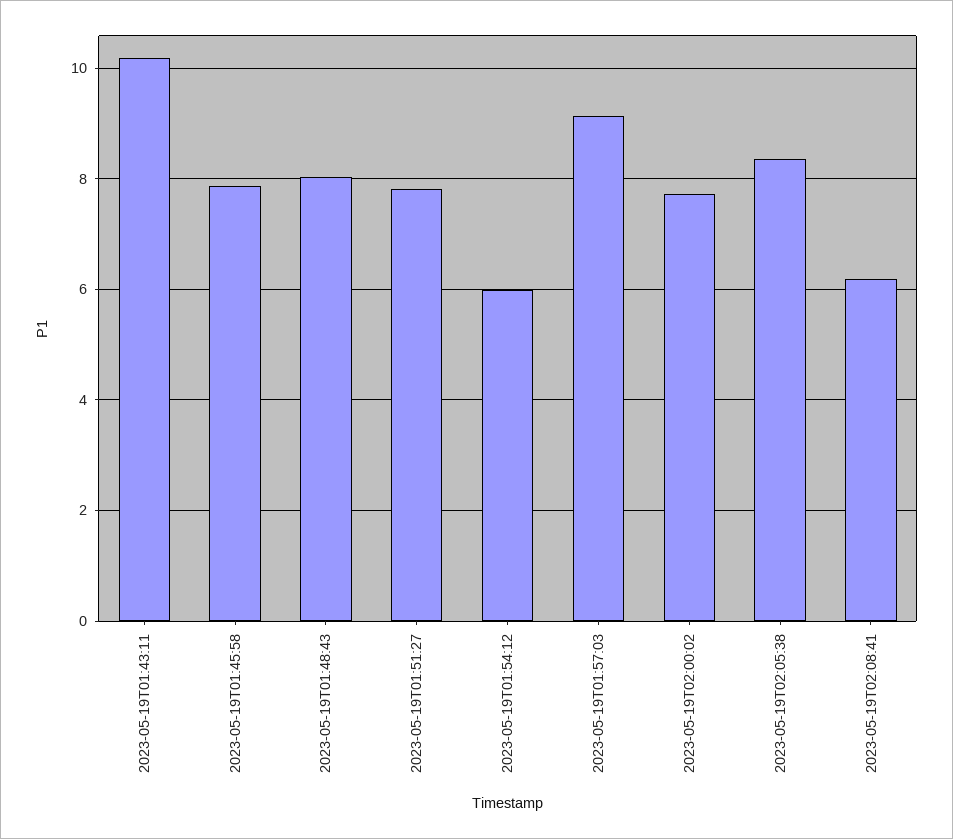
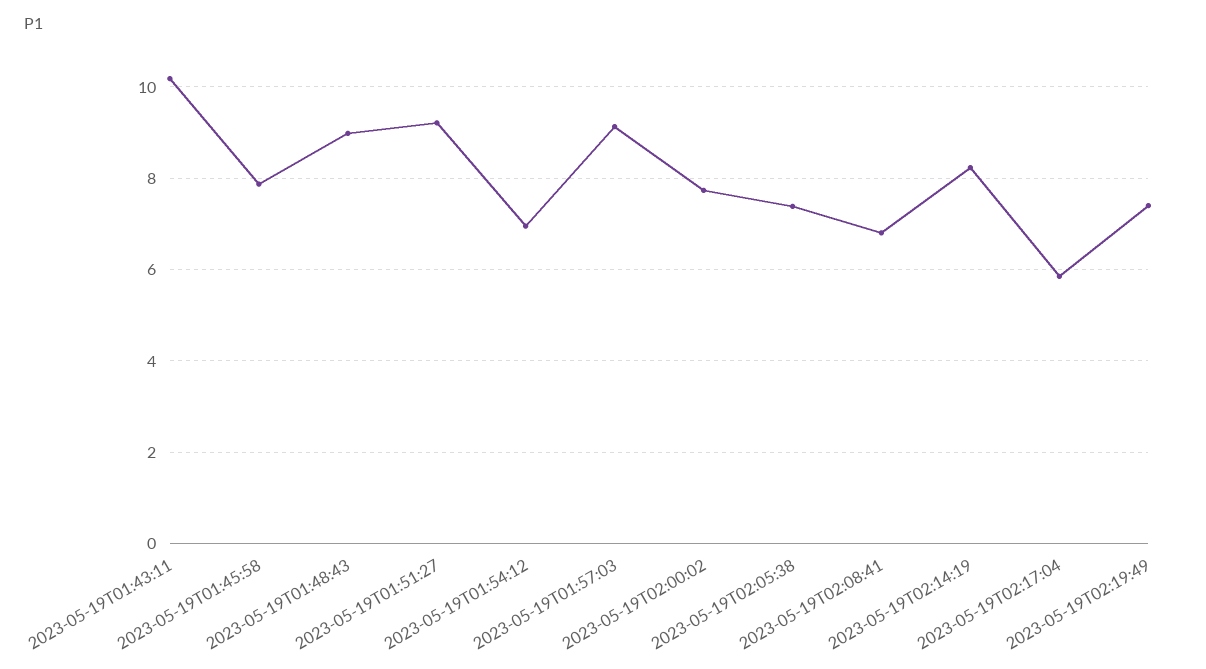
2023-05-19T01:48:43: 8 -> 9
2023-05-19T01:51:27: 7.8 -> 9.2
2023-05-19T01:54:12: 6 -> 7
2023-05-19T02:05:38: 8.4 -> 7.4
2023-05-19T02:08:41: 6.2 -> 6.8
2023-05-19T02:14:19: none -> 8.2
2023-05-19T02:17:04: none -> 5.8
2023-05-19T02:19:49: none -> 7.4

